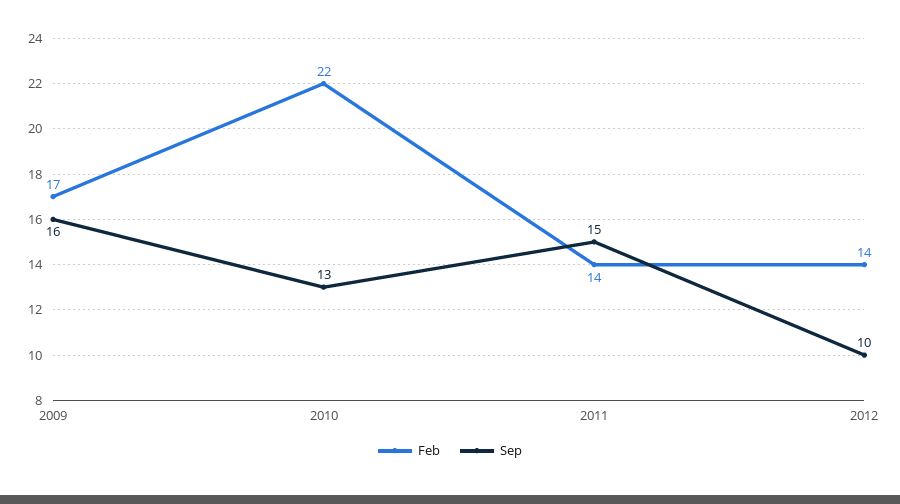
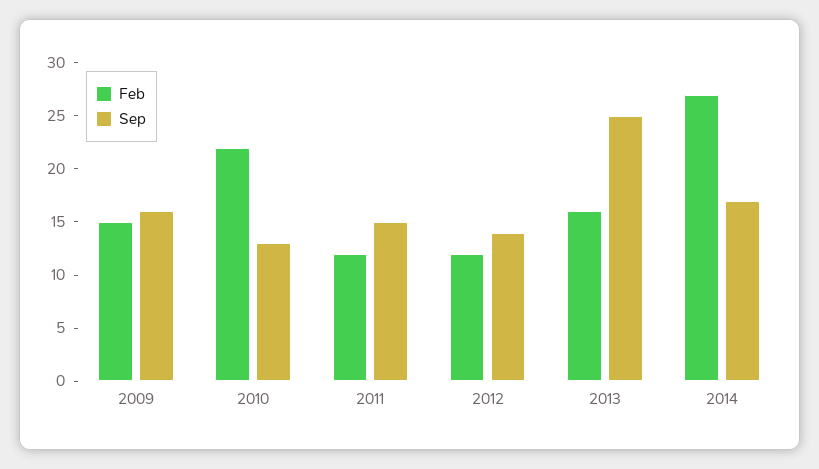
Feb, 2009: 17 -> 15
Feb, 2011: 14 -> 12
Feb, 2012: 14 -> 12
Sep, 2012: 10 -> 14
Feb, 2013: none -> 16
Sep, 2013: none -> 25
Feb, 2014: none -> 27
Sep, 2014: none -> 17

